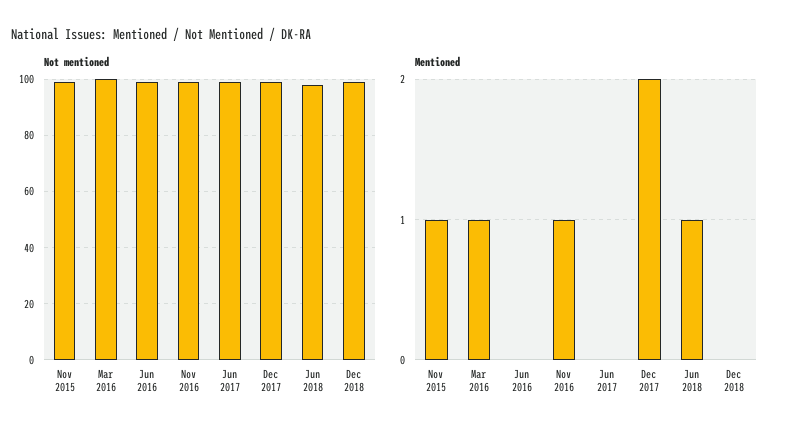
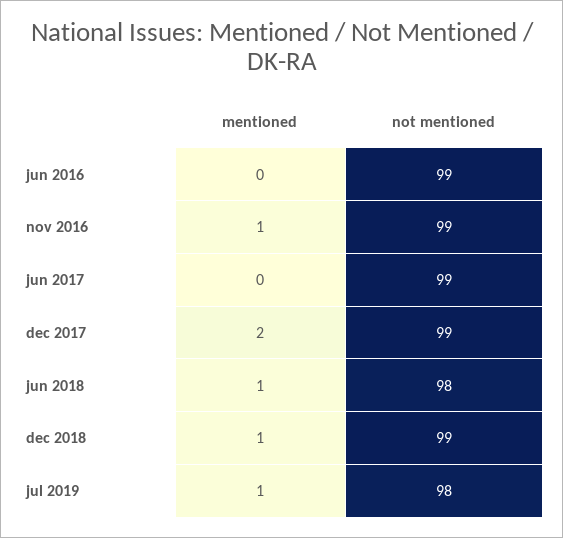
Not mentioned, Nov 2015: 100 -> none
Not mentioned, Mar 2016: 100 -> none
Mentioned, Nov 2015: 1 -> none
Mentioned, Mar 2016: 1 -> none
Mentioned, Dec 2018: 0 -> 1
Mentioned, jul 2019: none -> 1
Not mentioned, jul 2019: none -> 98

